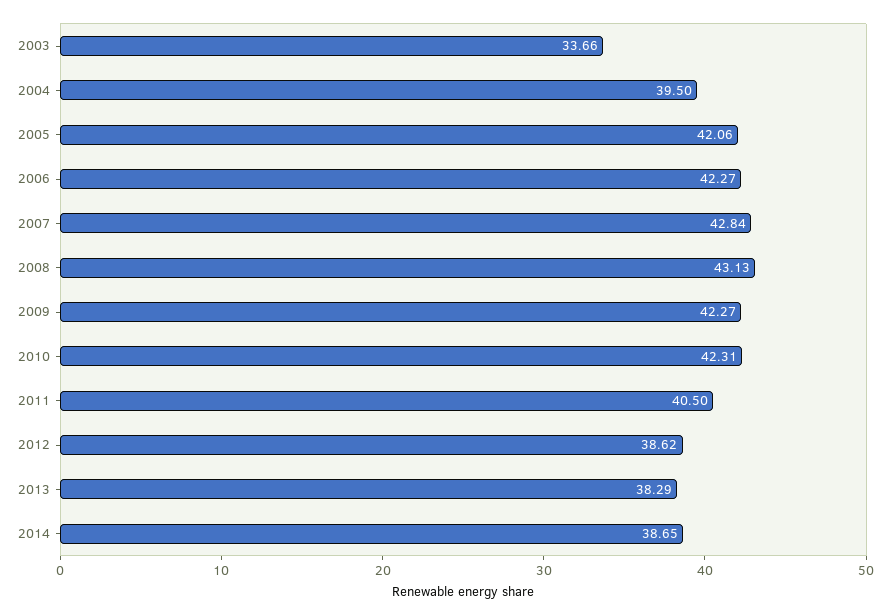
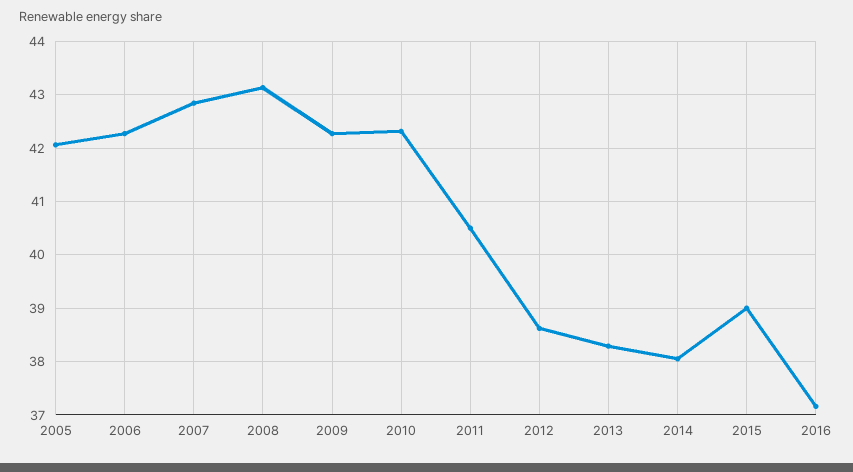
2003: 33.66 -> none
2004: 39.5 -> none
2014: 38.65 -> 38
2015: none -> 39
2016: none -> 37.2

